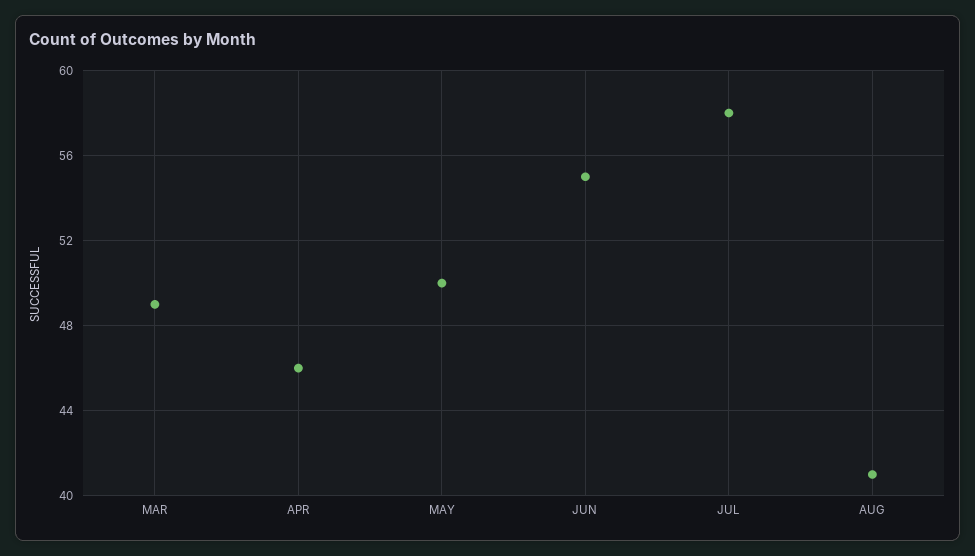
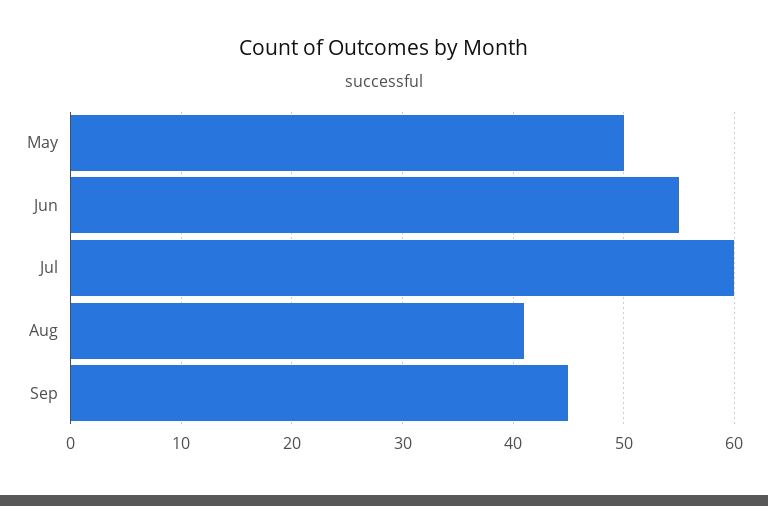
MAR: 49 -> none
APR: 46 -> none
JUL: 58 -> 60
Sep: none -> 45

